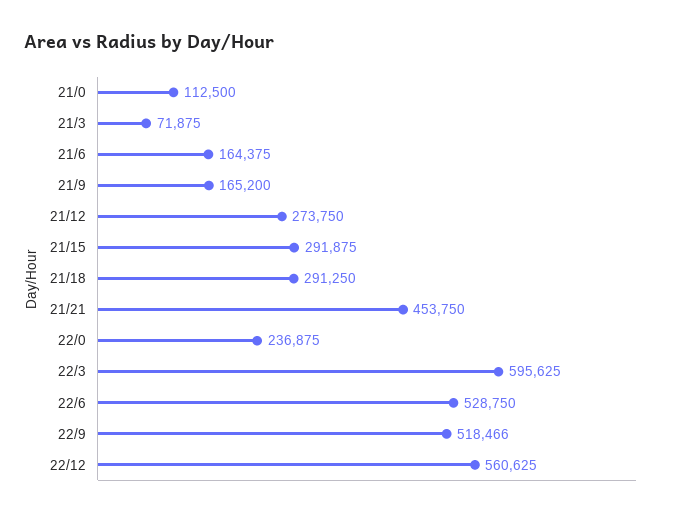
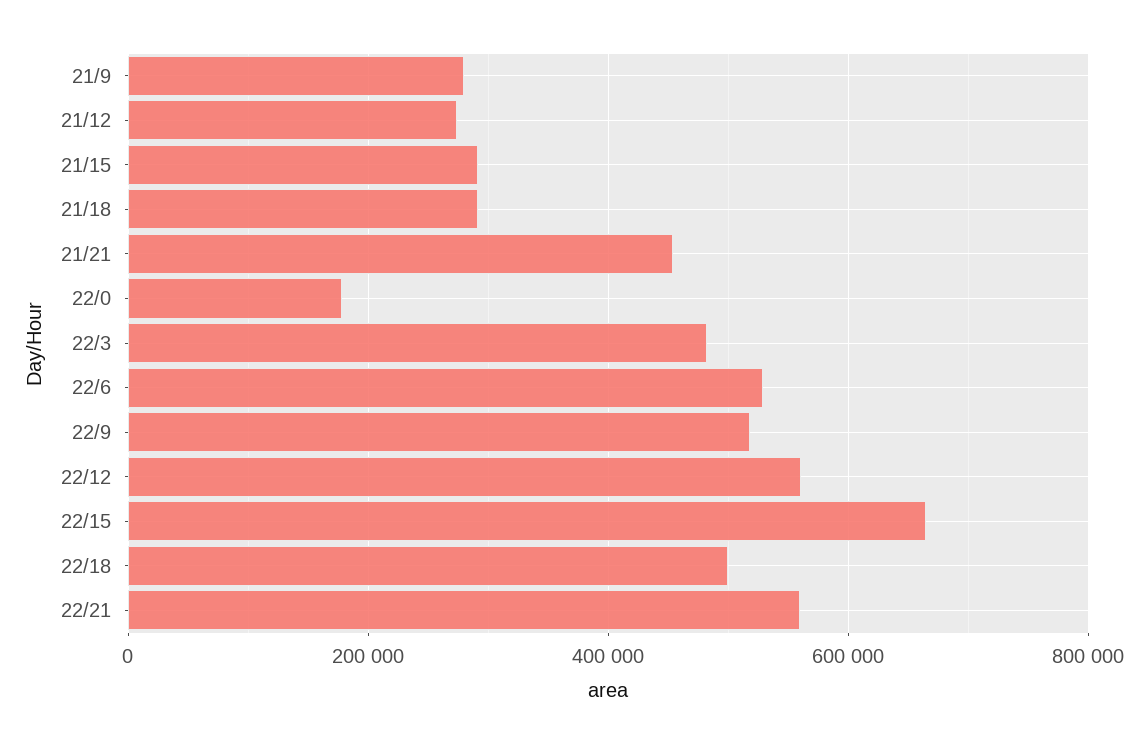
21/0: 112500 -> none
21/3: 71875 -> none
21/6: 164375 -> none
21/9: 165200 -> 280000
22/0: 236875 -> 180000
22/3: 595625 -> 480000
22/15: none -> 660000
22/18: none -> 500000
22/21: none -> 560000

